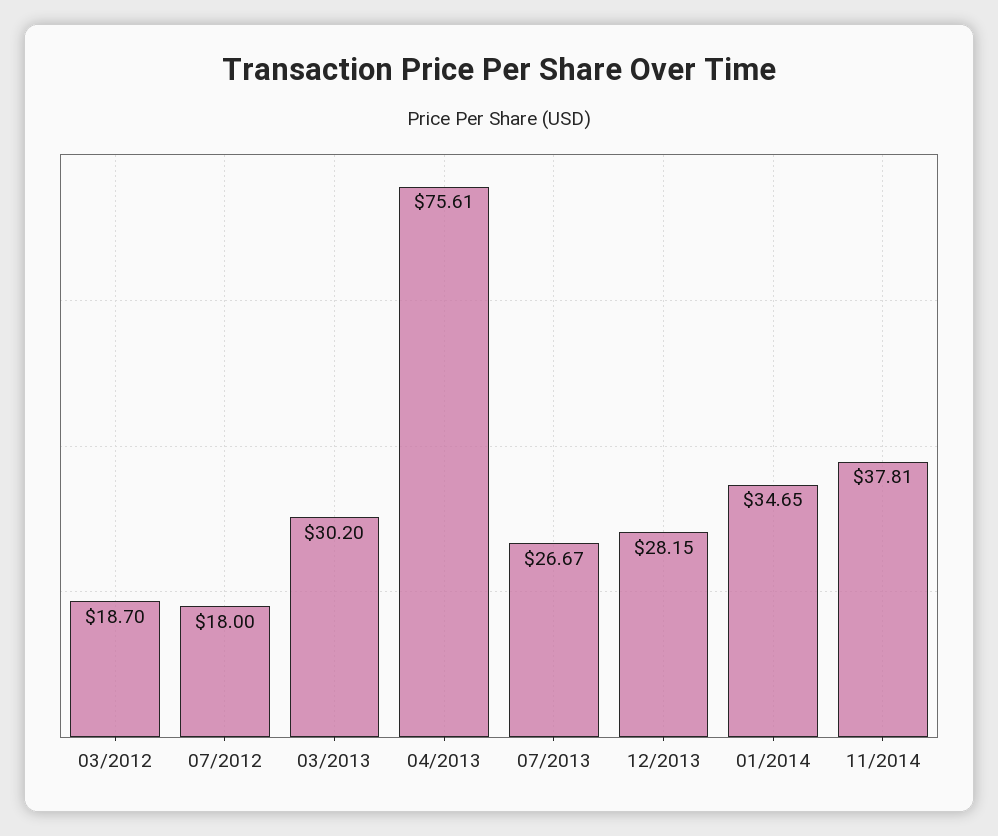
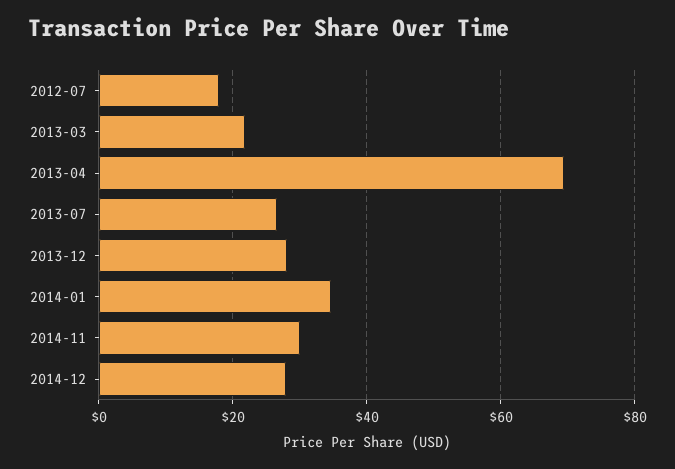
03/2012: 18.7 -> none
03/2013: 30.2 -> 22
04/2013: 75.61 -> 70
11/2014: 37.81 -> 30
2014-12: none -> 28

